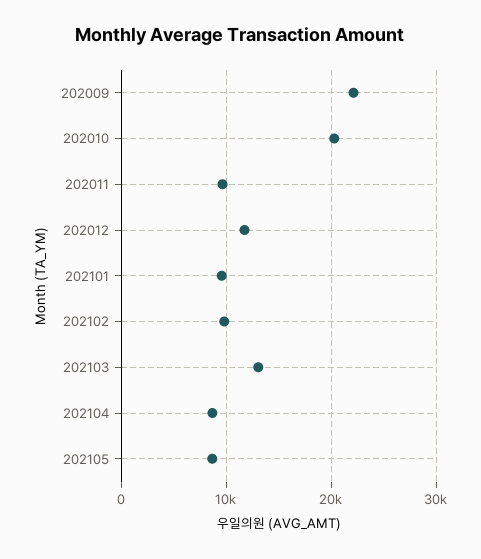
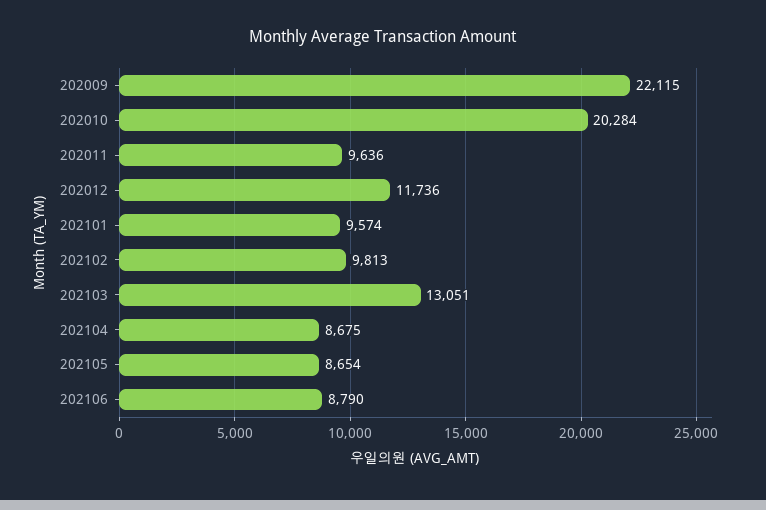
202106: none -> 8790

